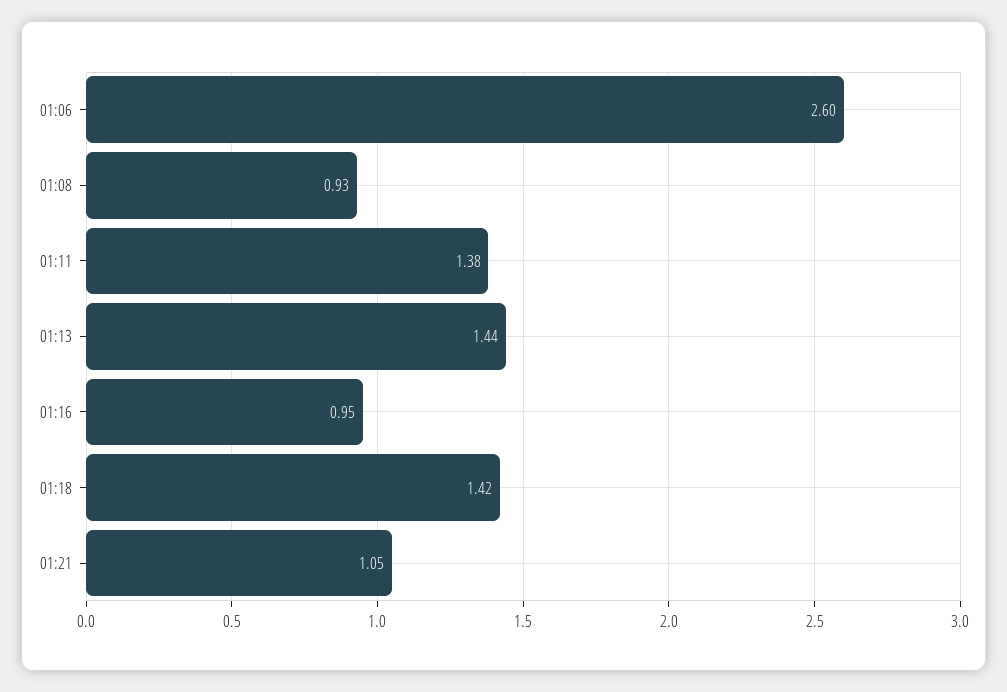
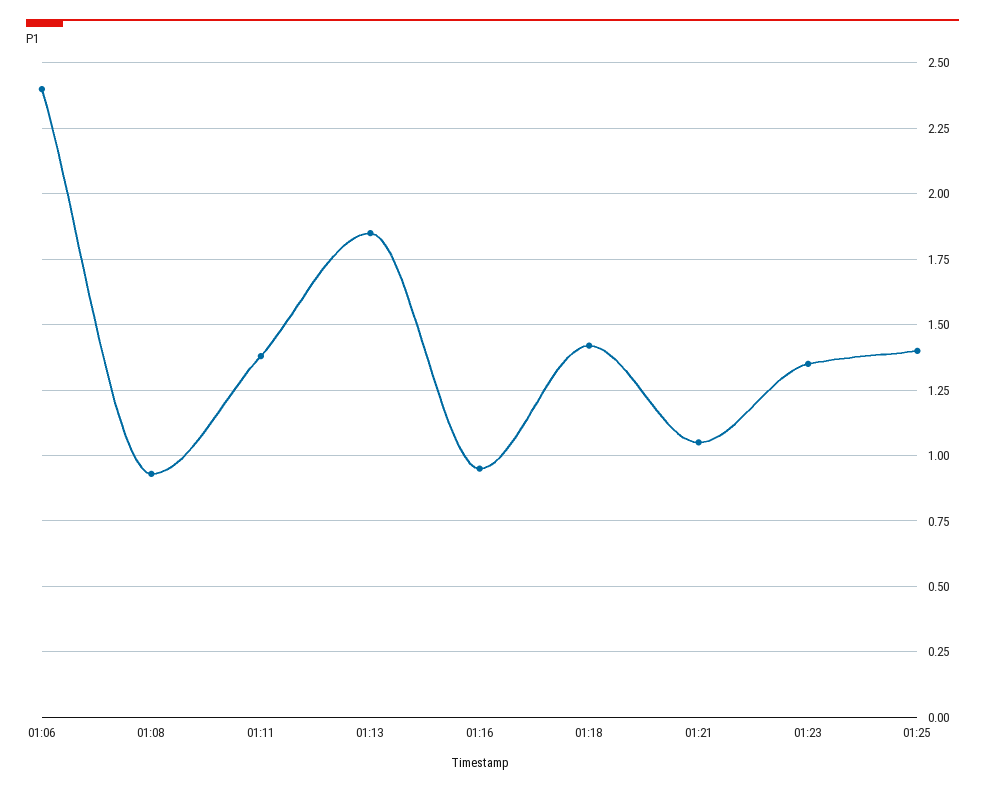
01:06: 2.6 -> 2.4
01:13: 1.44 -> 1.85
01:23: none -> 1.35
01:25: none -> 1.4

